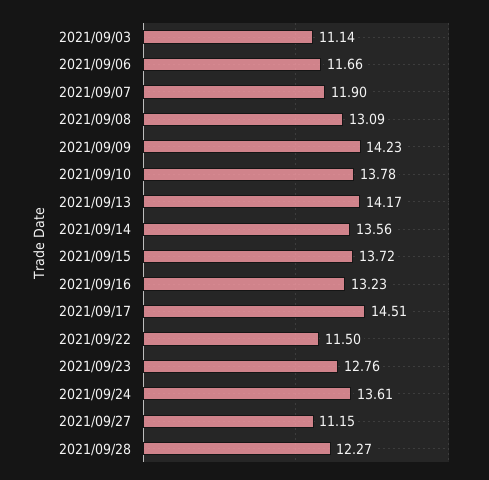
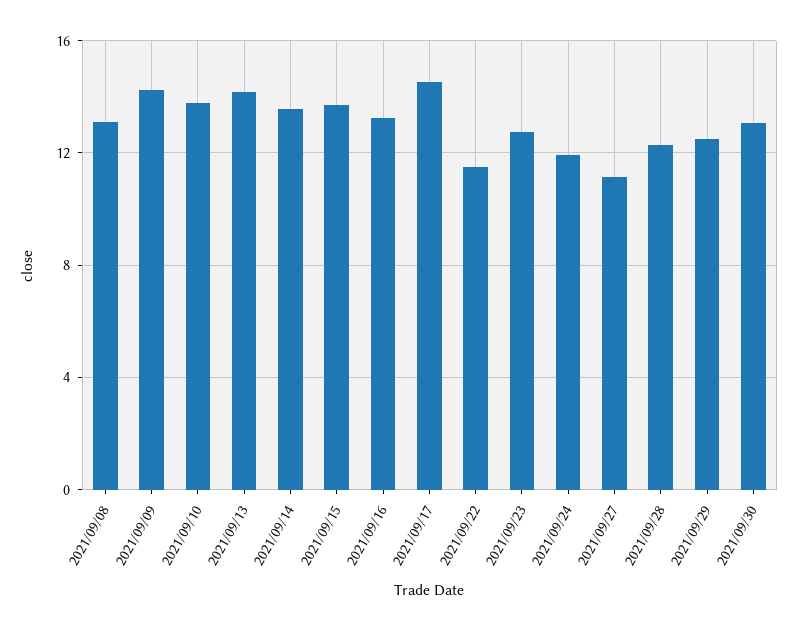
2021/09/03: 11.14 -> none
2021/09/06: 11.66 -> none
2021/09/07: 11.9 -> none
2021/09/24: 13.61 -> 12
2021/09/29: none -> 12.5
2021/09/30: none -> 13

